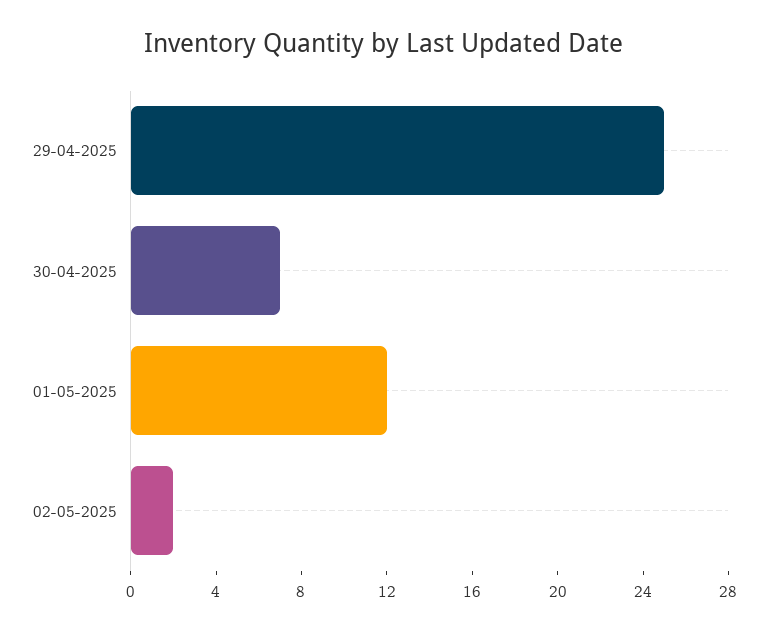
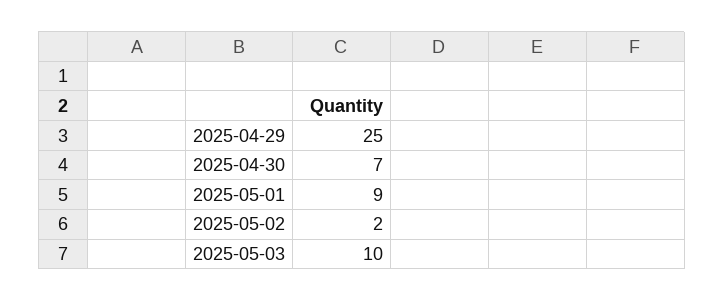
01-05-2025: 12 -> 9
2025-05-03: none -> 10

